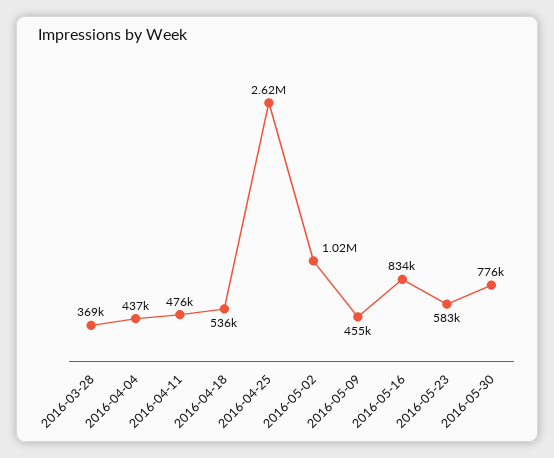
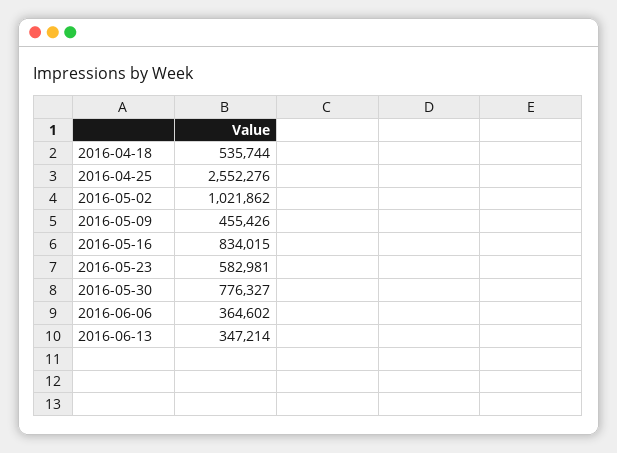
2016-03-28: 369000 -> none
2016-04-04: 437000 -> none
2016-04-11: 476000 -> none
2016-04-25: 2620000 -> 2552276
2016-06-06: none -> 364602
2016-06-13: none -> 347214

